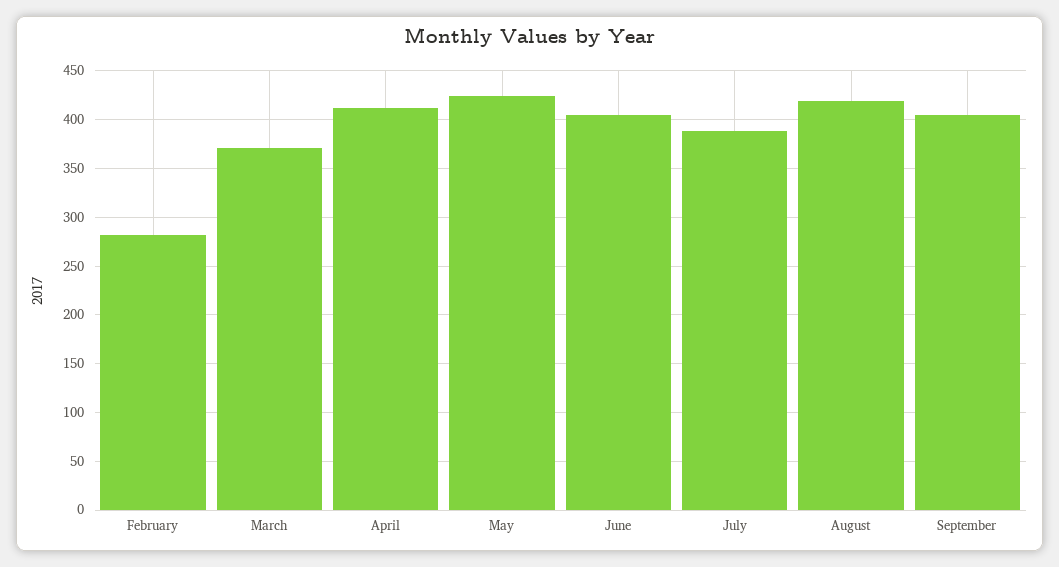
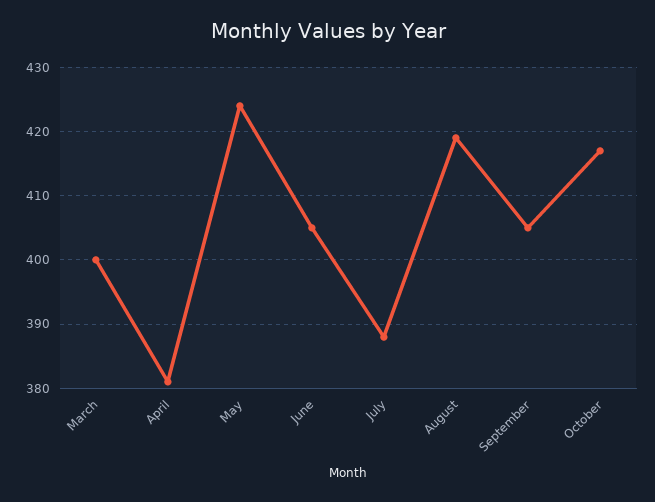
February: 280 -> none
March: 370 -> 400
April: 410 -> 381
October: none -> 417

